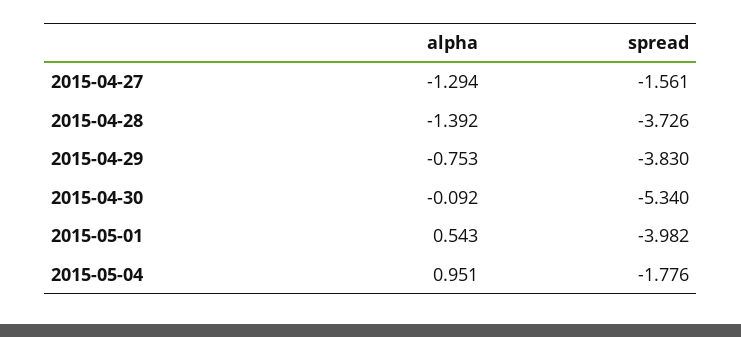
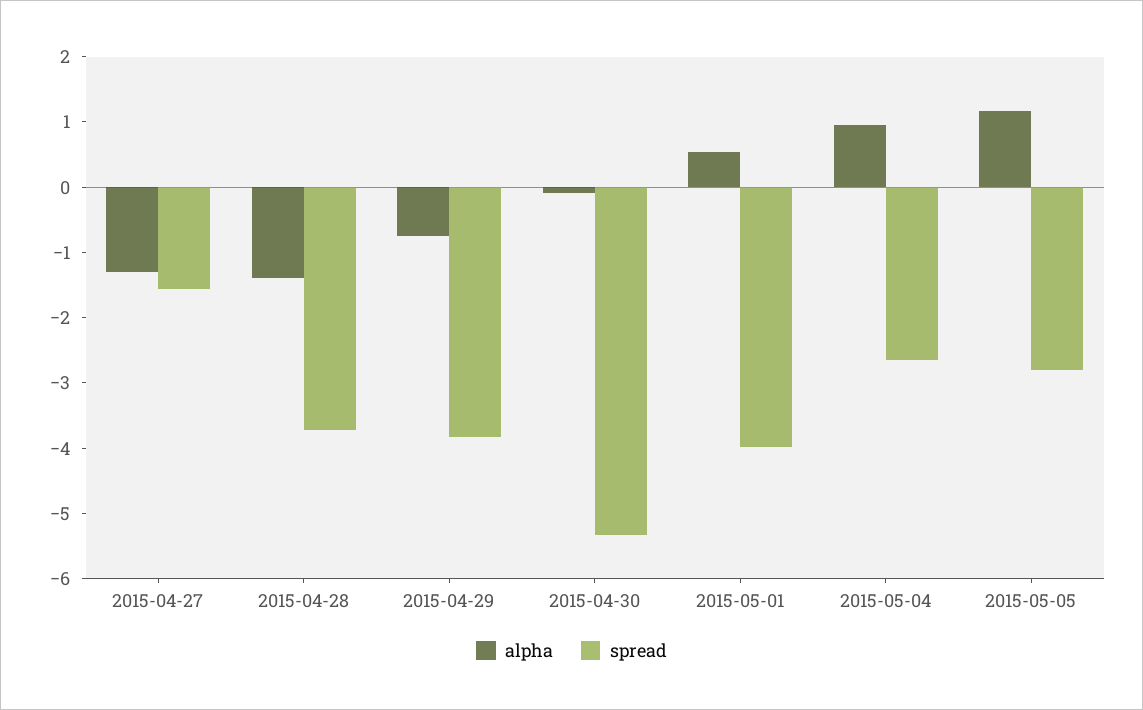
spread, 2015-05-04: -1.776 -> -2.6
alpha, 2015-05-05: none -> 1.2
spread, 2015-05-05: none -> -2.8

